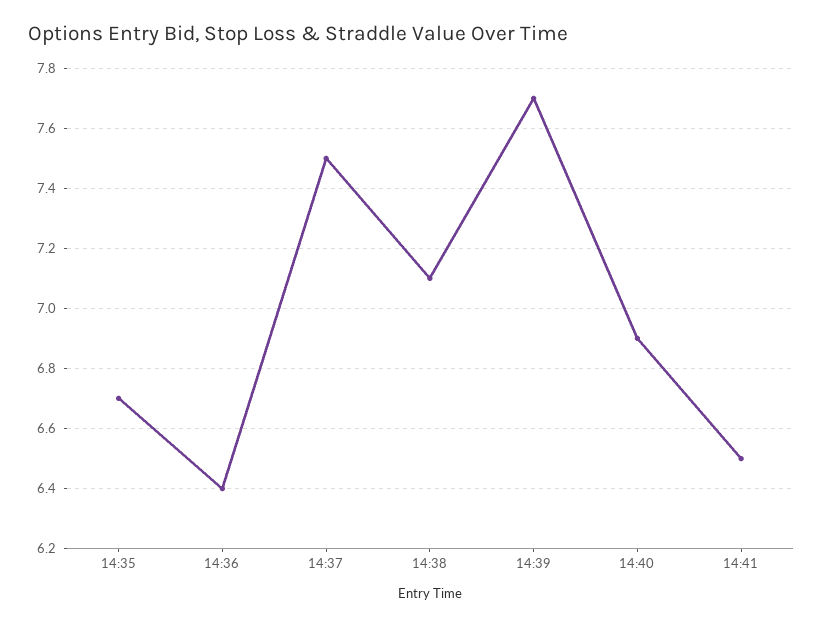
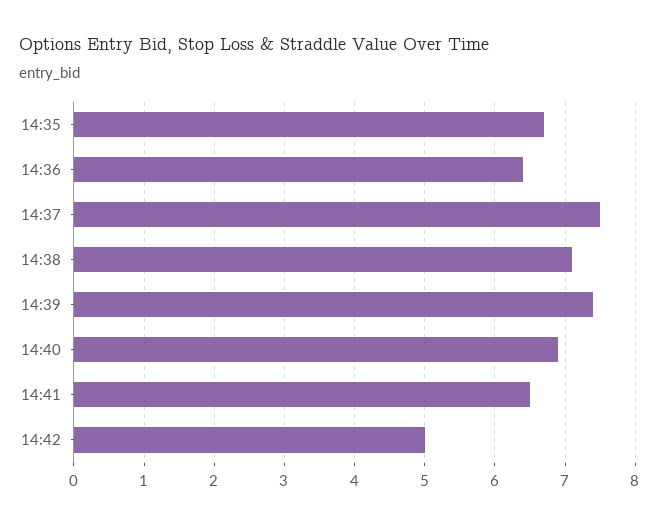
14:39: 7.7 -> 7.4
14:42: none -> 5

